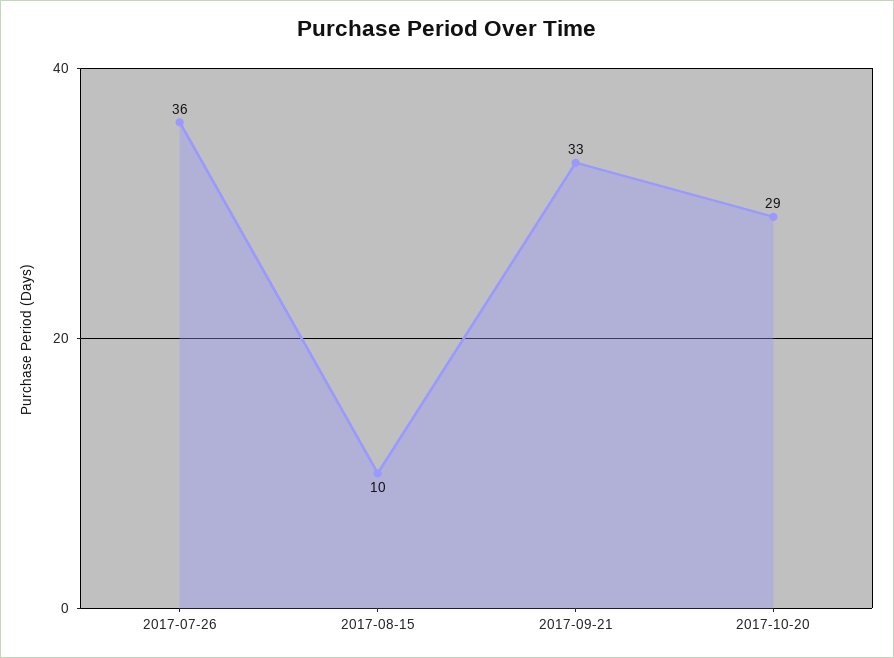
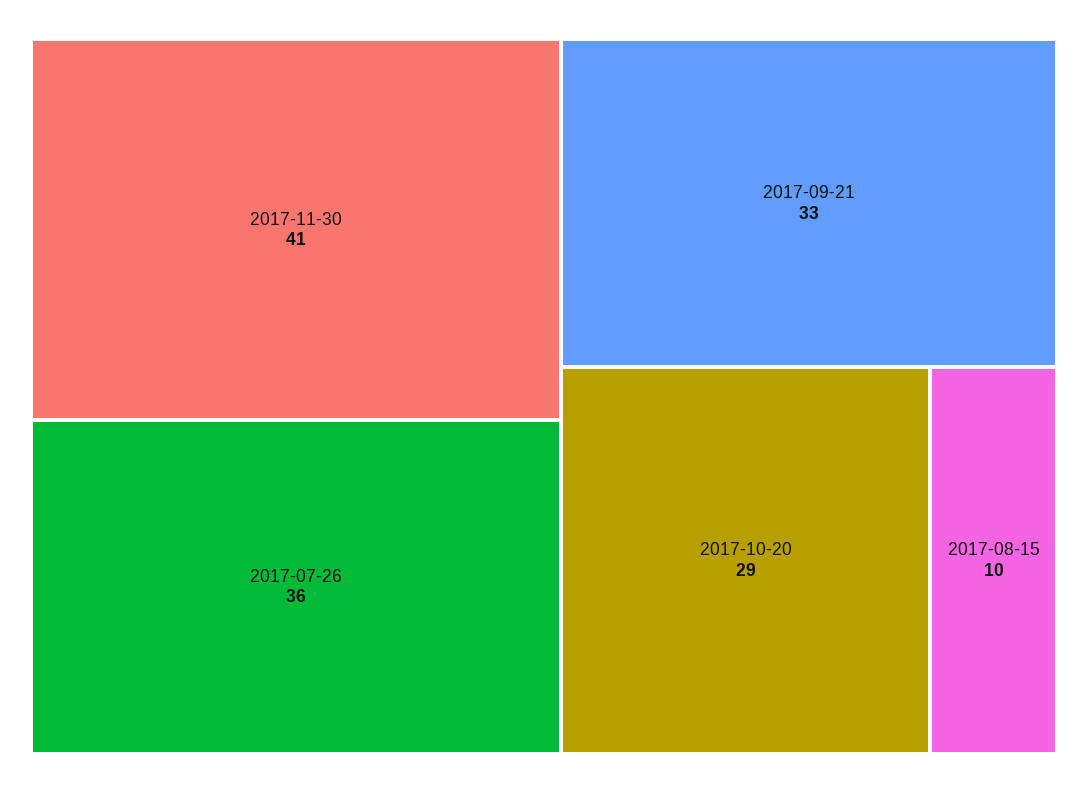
2017-11-30: none -> 41

